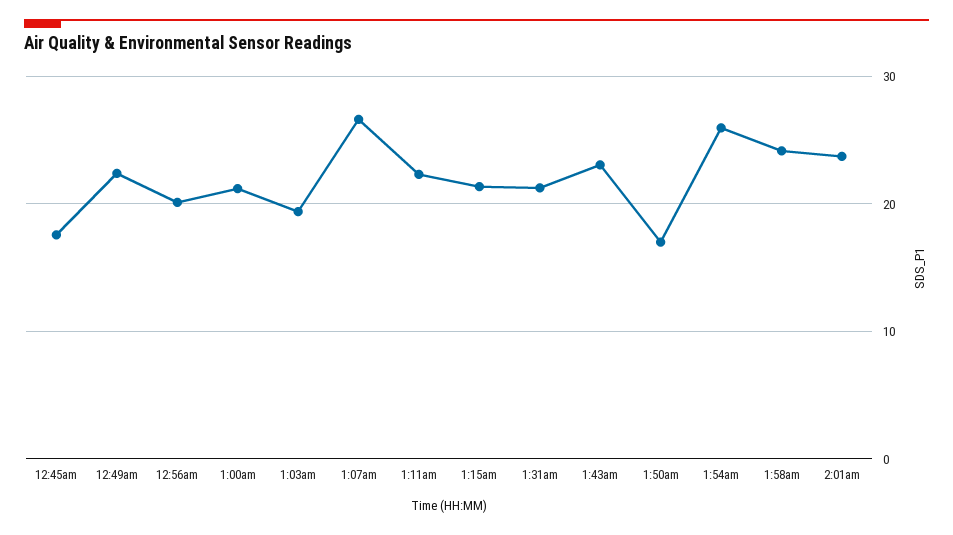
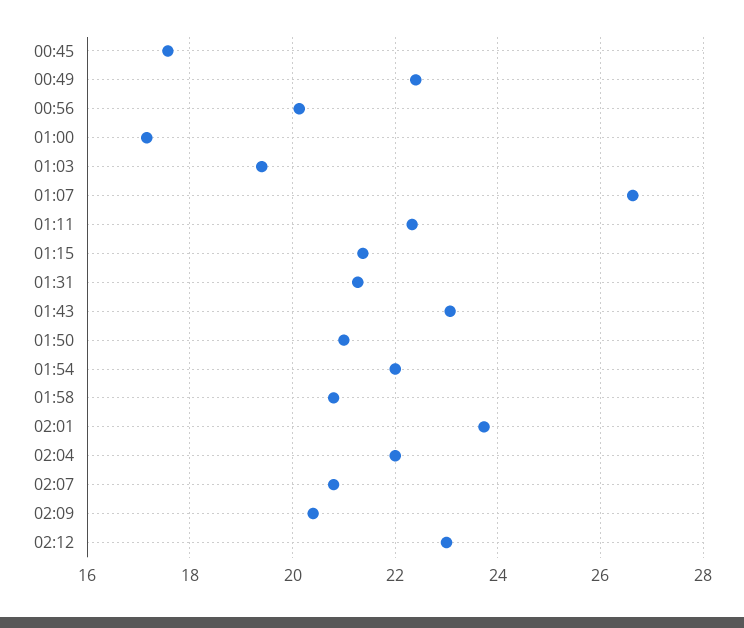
1:00am: 21 -> 17.2
1:50am: 17 -> 21
1:54am: 26 -> 22
1:58am: 24 -> 20.8
02:04: none -> 22
02:07: none -> 20.8
02:09: none -> 20.4
02:12: none -> 23

